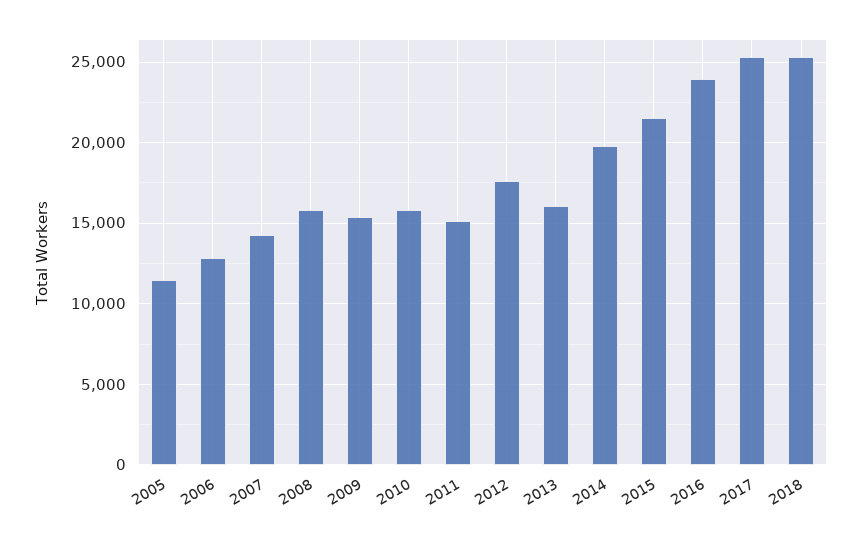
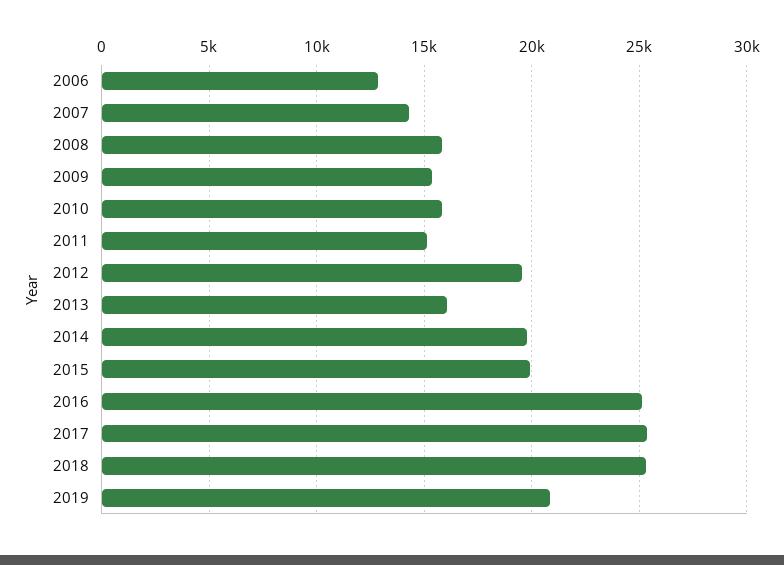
2005: 11500 -> none
2012: 17500 -> 19500
2015: 21500 -> 20000
2016: 24000 -> 25000
2019: none -> 21000

